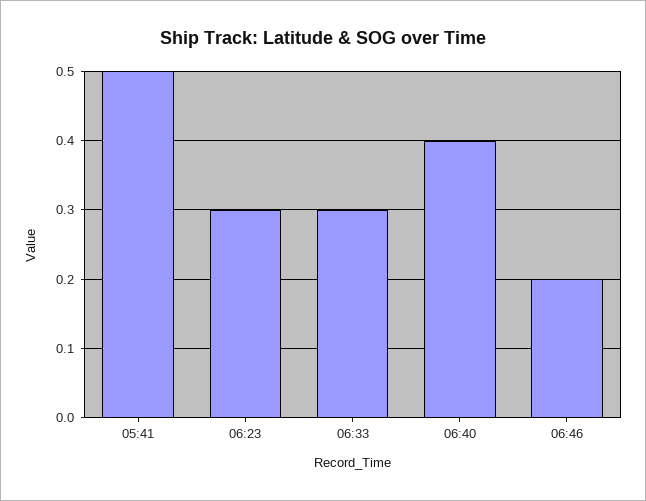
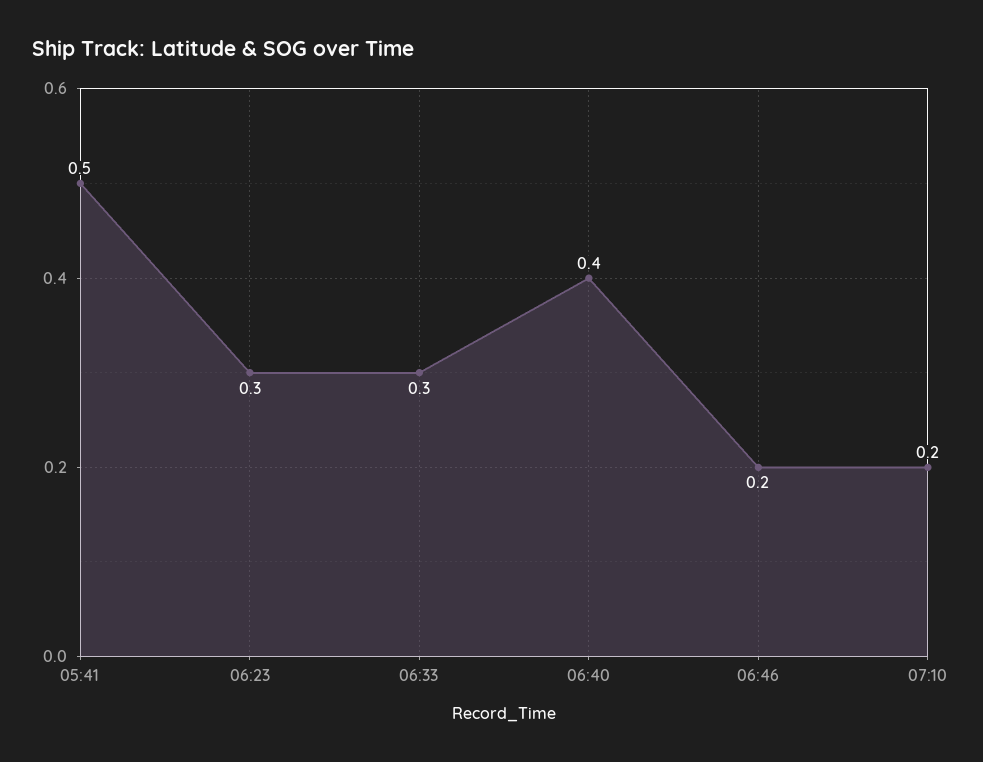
07:10: none -> 0.2

